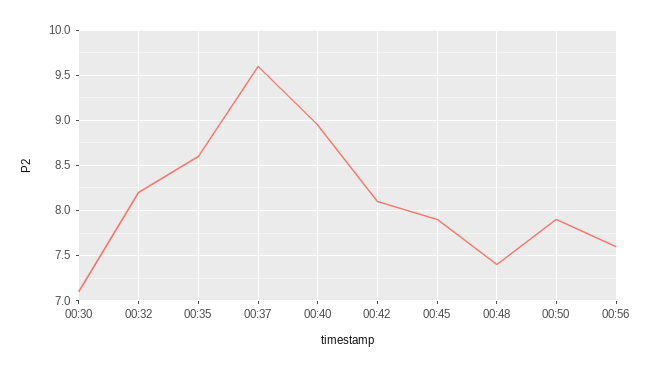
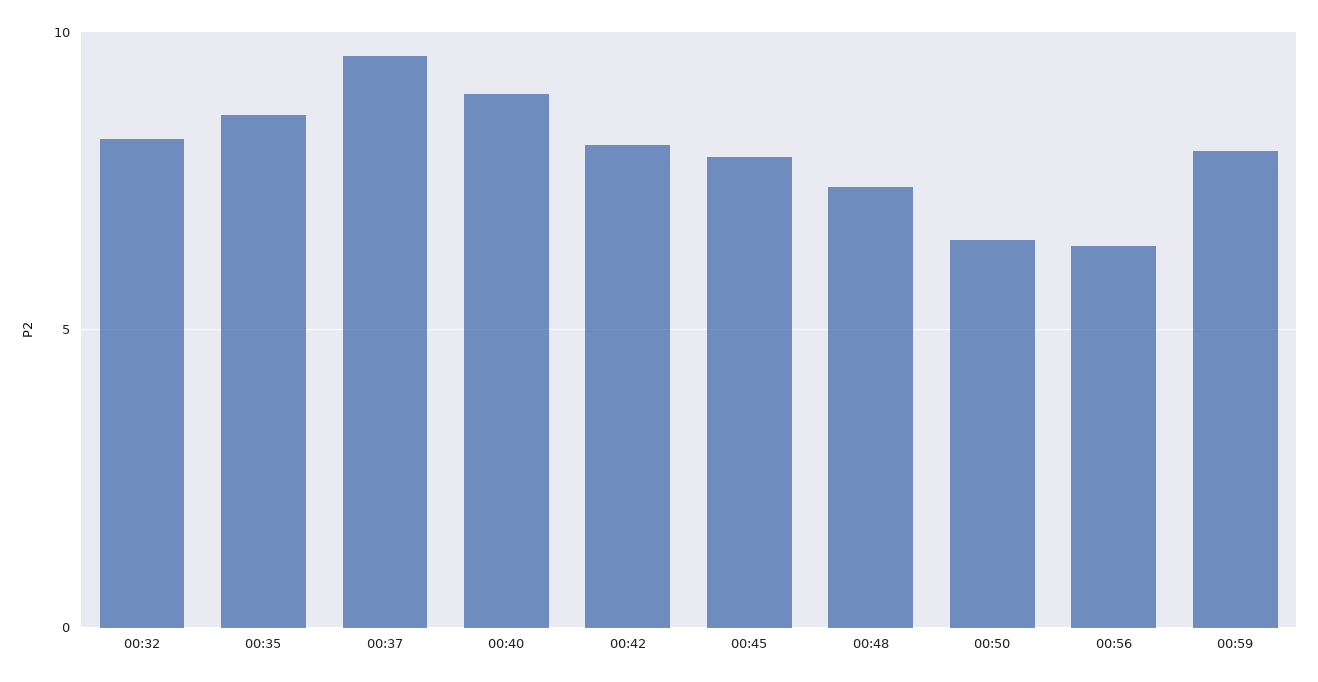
00:30: 7.1 -> none
00:50: 7.9 -> 6.5
00:56: 7.6 -> 6.5
00:59: none -> 8

